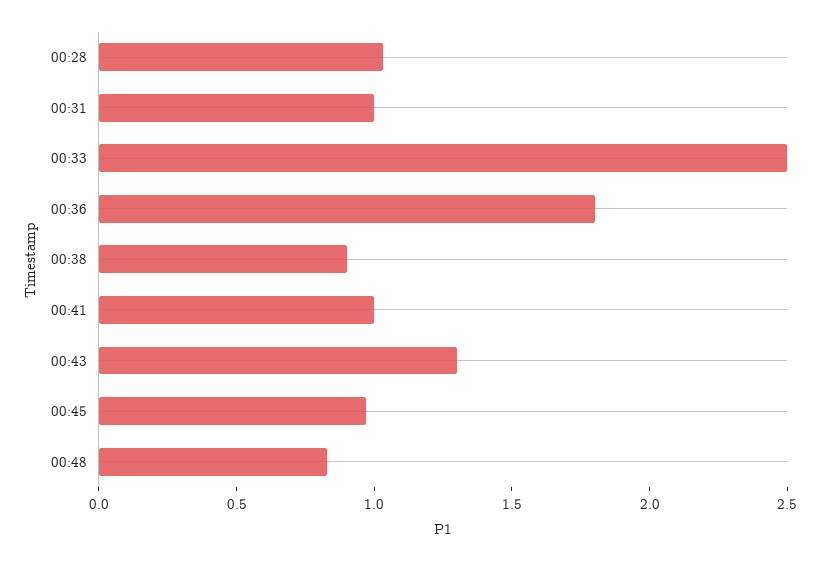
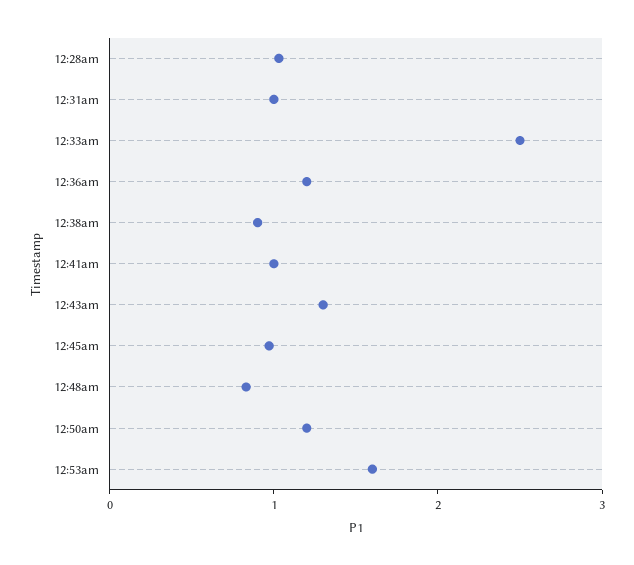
00:36: 1.8 -> 1.2
12:50am: none -> 1.2
12:53am: none -> 1.6

